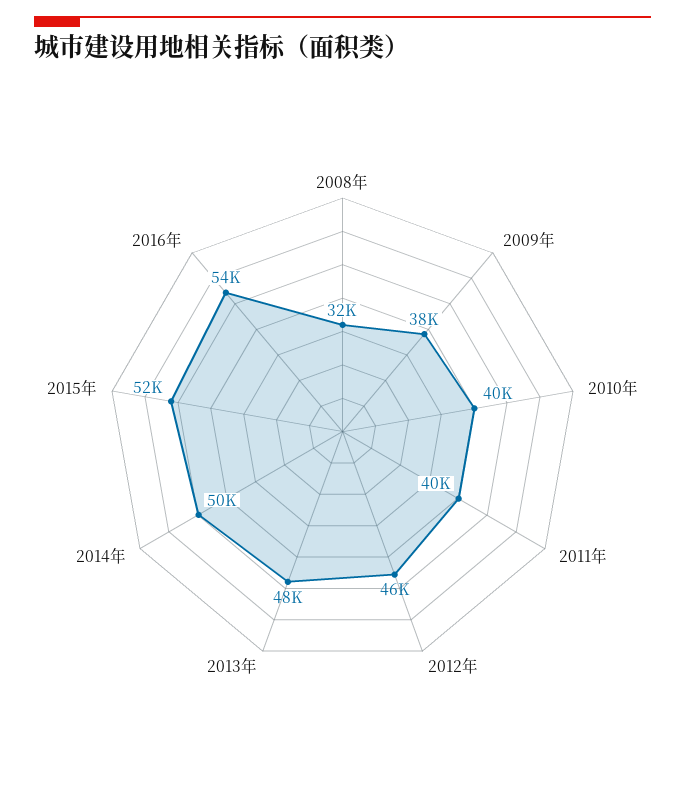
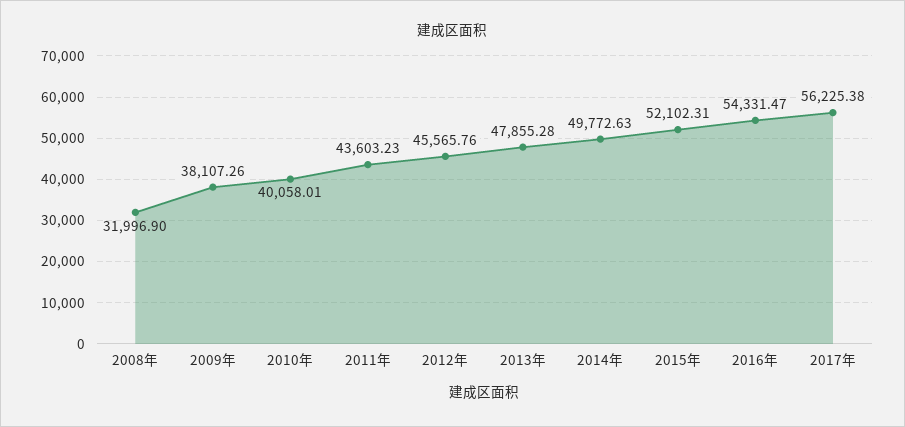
2011年: 40000 -> 43603.23
2017年: none -> 56225.38

